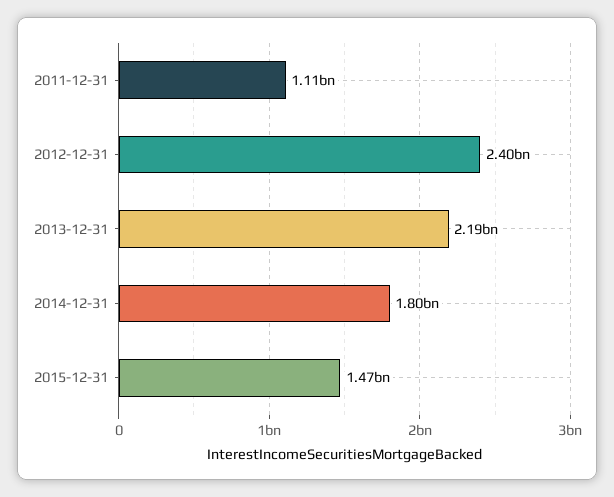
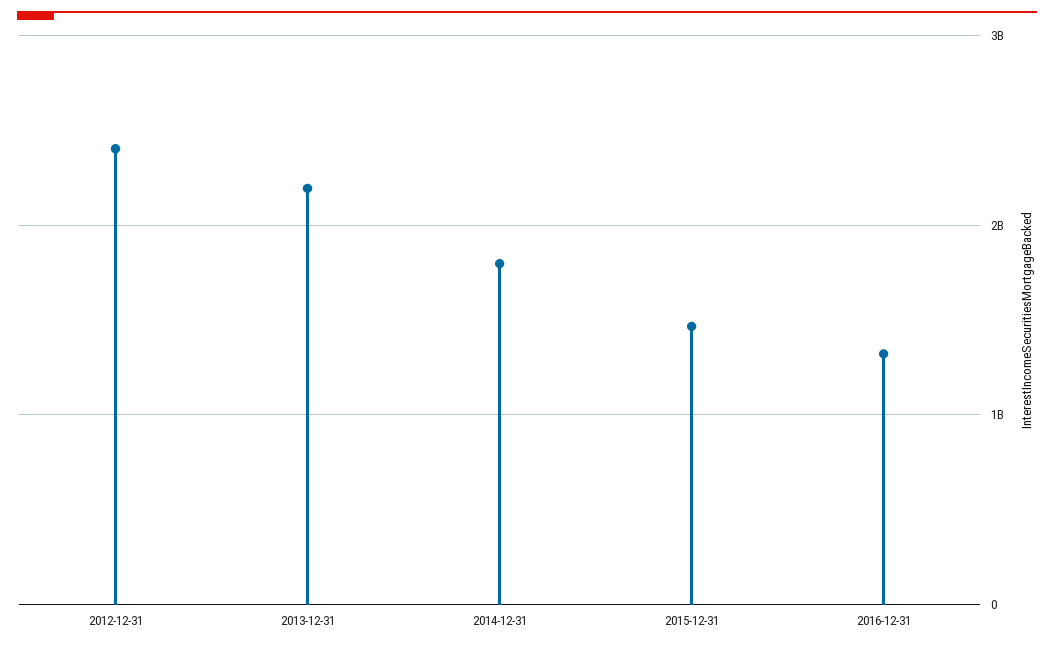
2011-12-31: 1110000000 -> none
2016-12-31: none -> 1300000000

